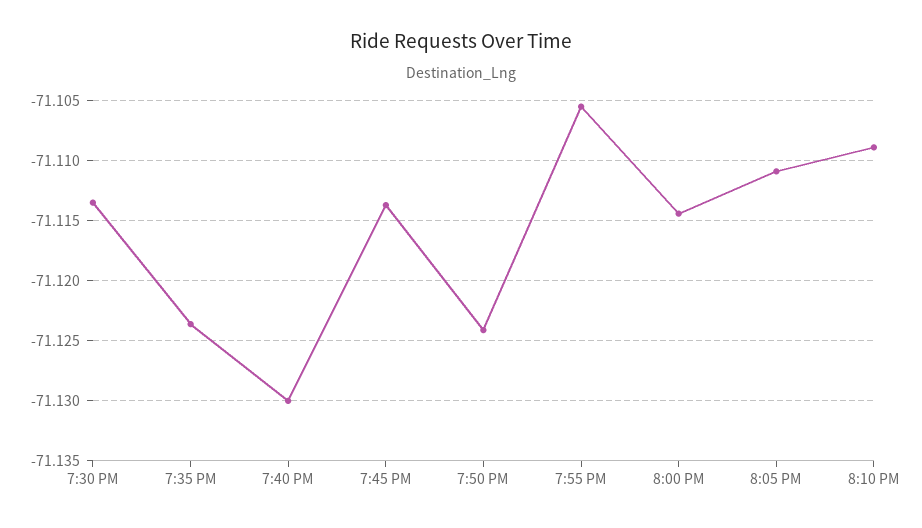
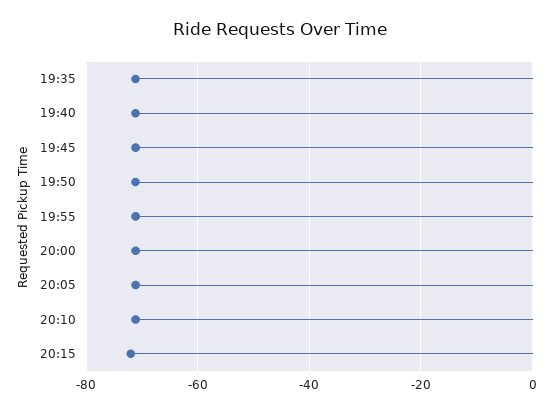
7:30 PM: -71.1135 -> none
20:15: none -> -72

